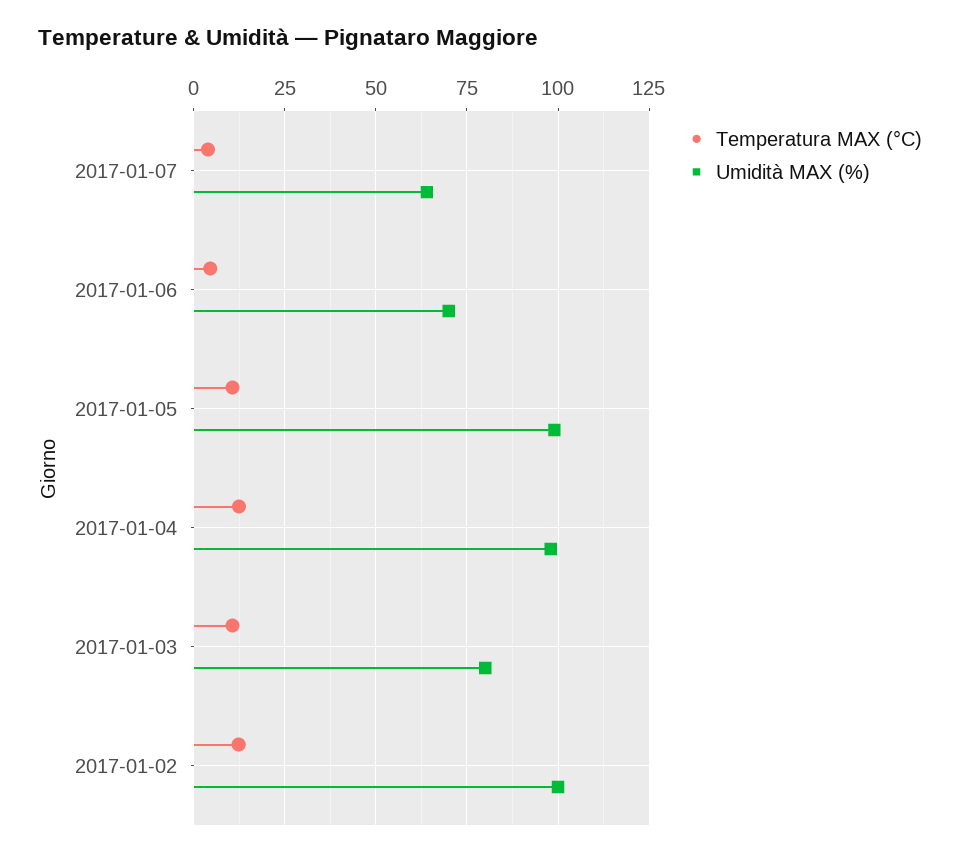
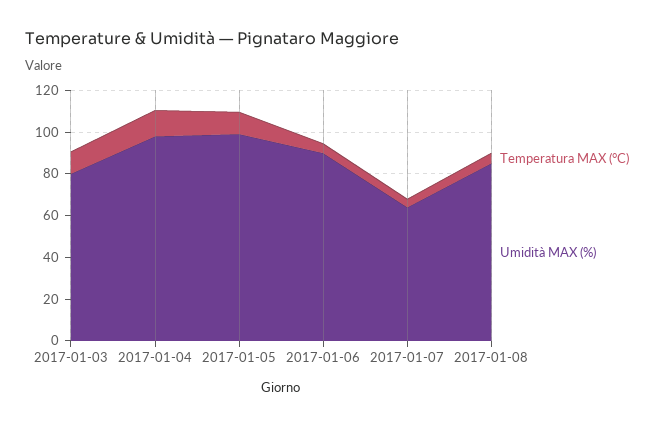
Umidità MAX (%), 2017-01-06: 70 -> 90
Temperatura MAX (°C), 2017-01-02: 12.5 -> none
Umidità MAX (%), 2017-01-02: 100 -> none
Temperatura MAX (°C), 2017-01-08: none -> 5
Umidità MAX (%), 2017-01-08: none -> 85

